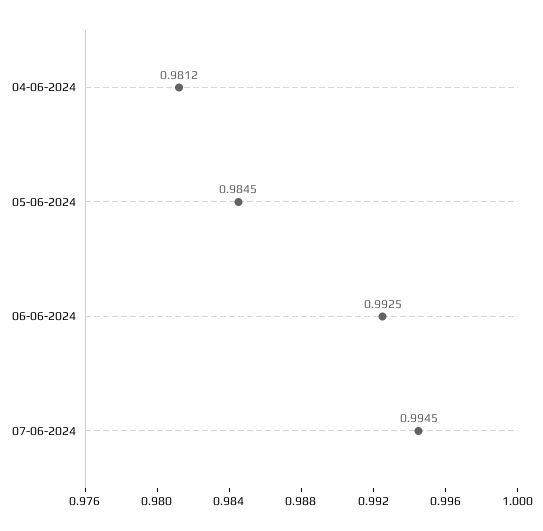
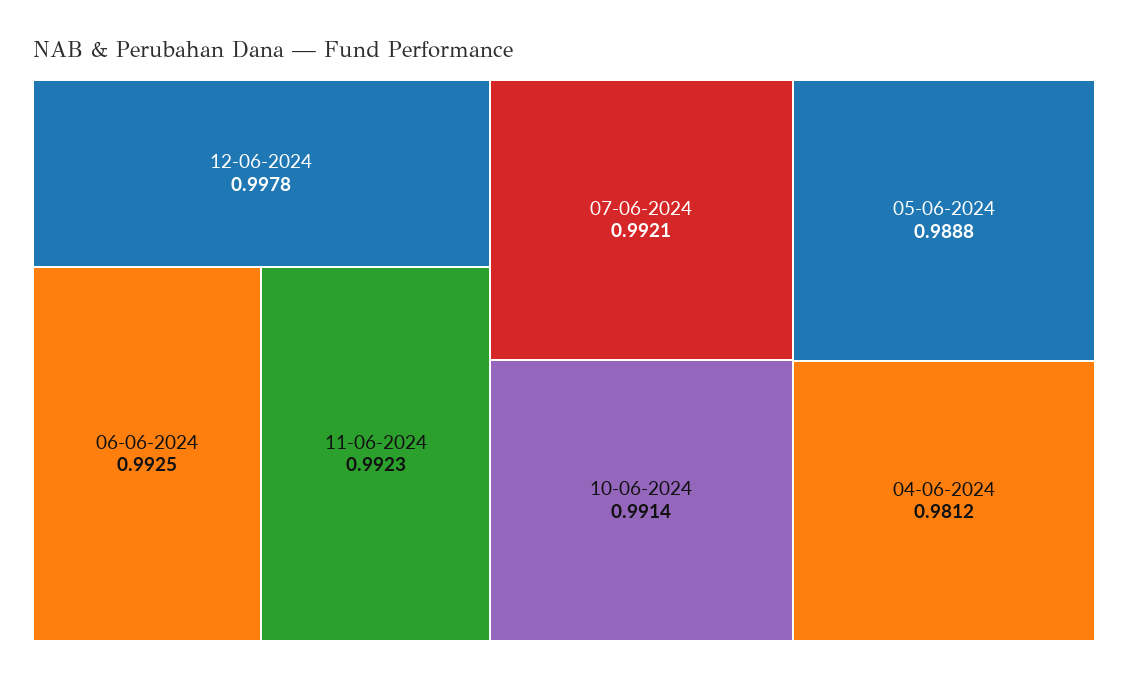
05-06-2024: 0.9845 -> 0.9888
07-06-2024: 0.9945 -> 0.9921
12-06-2024: none -> 0.9978
11-06-2024: none -> 0.9923
10-06-2024: none -> 0.9914

